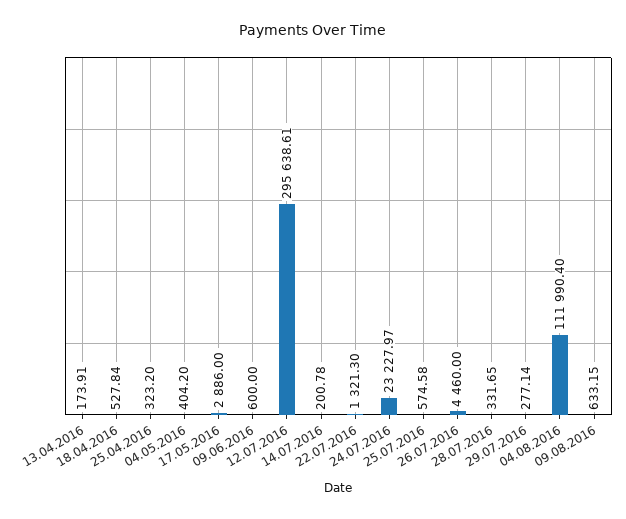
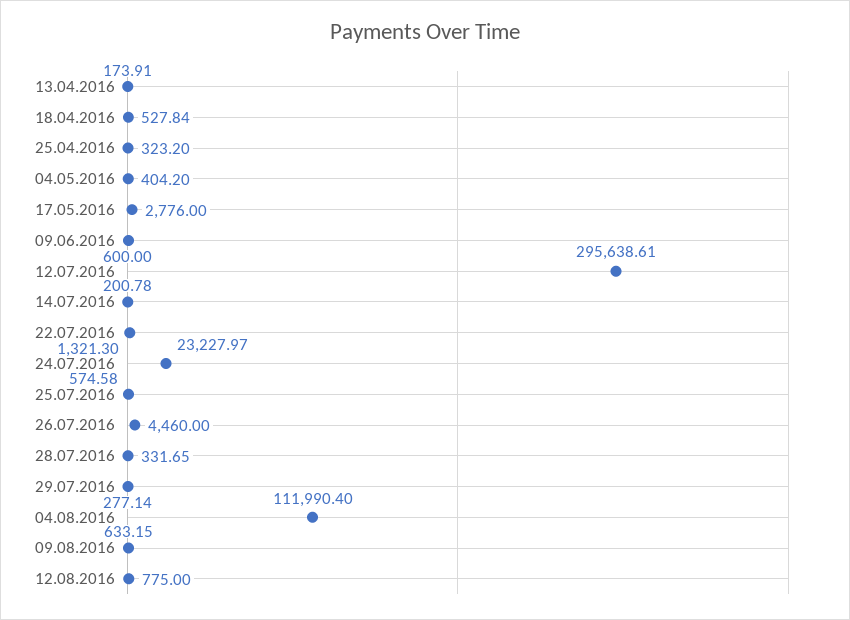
17.05.2016: 2886 -> 2776
12.08.2016: none -> 775

